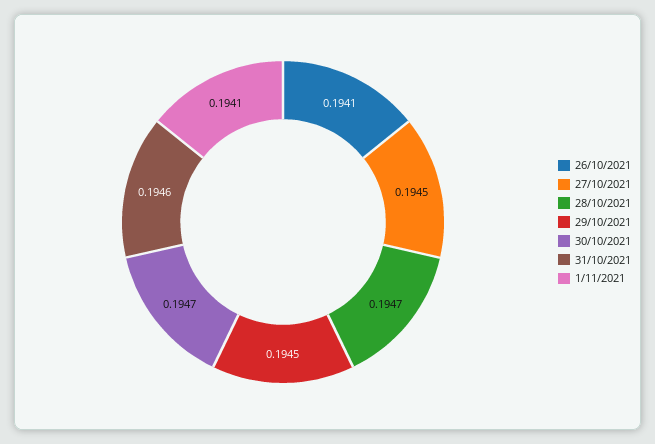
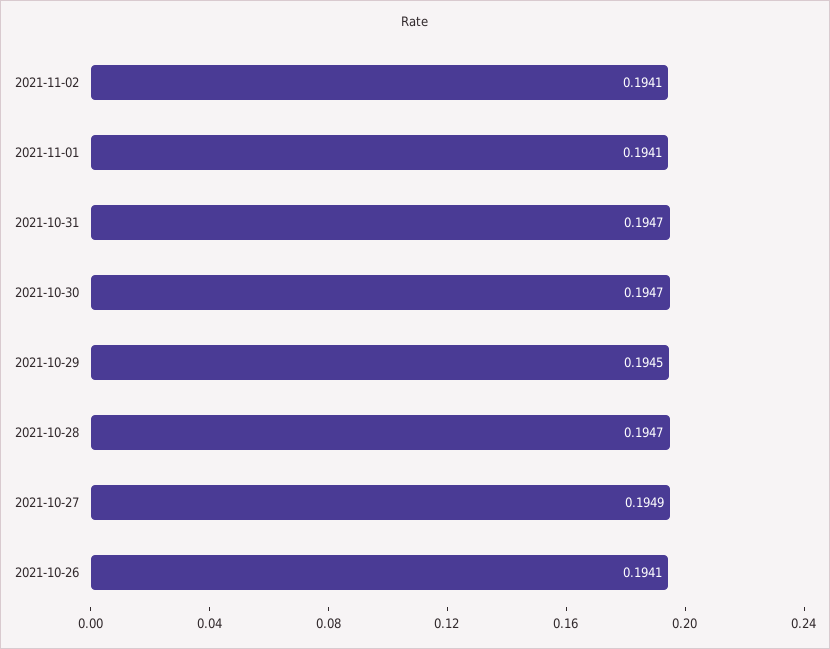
27/10/2021: 0.1945 -> 0.1949
31/10/2021: 0.1946 -> 0.1947
2021-11-02: none -> 0.1941

